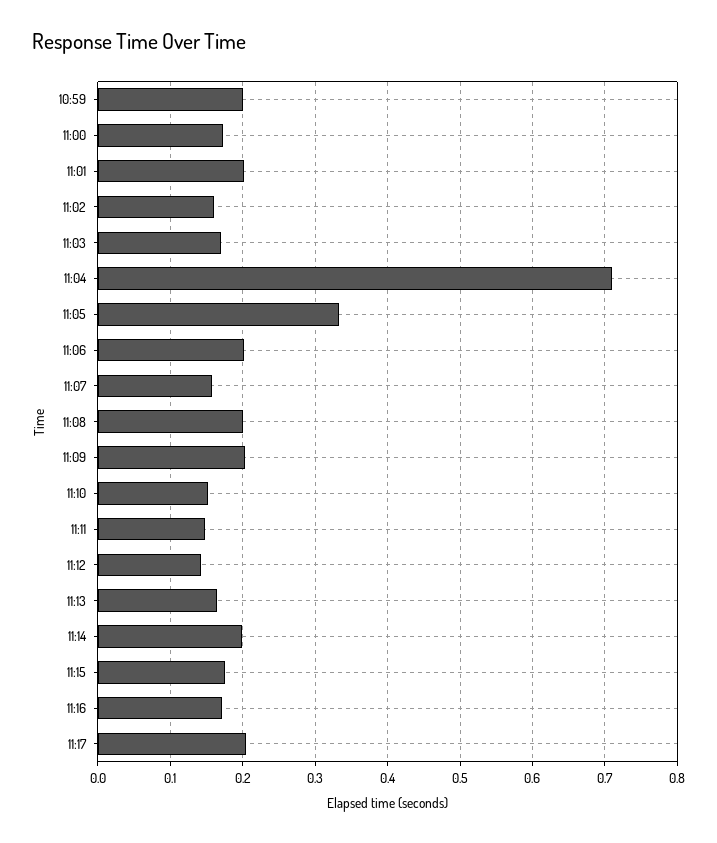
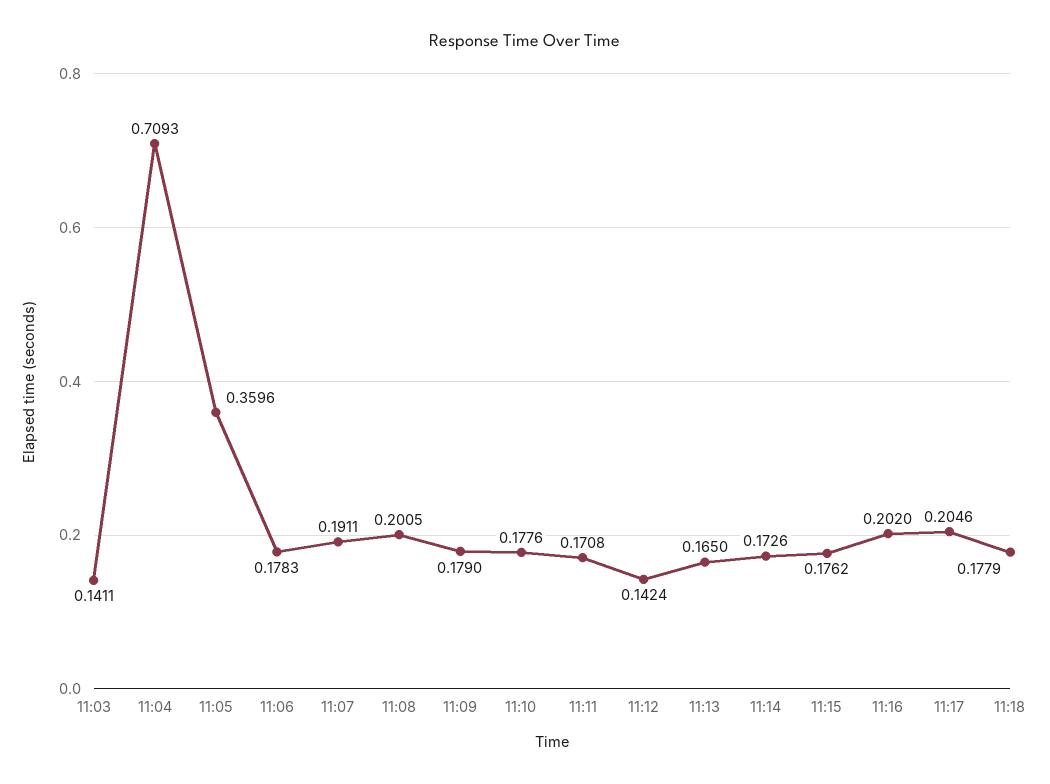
10:59: 0.2 -> none
11:00: 0.17 -> none
11:01: 0.2 -> none
11:02: 0.16 -> none
11:03: 0.17 -> 0.1411
11:05: 0.33 -> 0.3596
11:06: 0.2 -> 0.1783
11:07: 0.16 -> 0.1911
11:09: 0.2 -> 0.179
11:10: 0.15 -> 0.1776
11:11: 0.15 -> 0.1708
11:14: 0.2 -> 0.1726
11:16: 0.17 -> 0.202
11:18: none -> 0.1779

